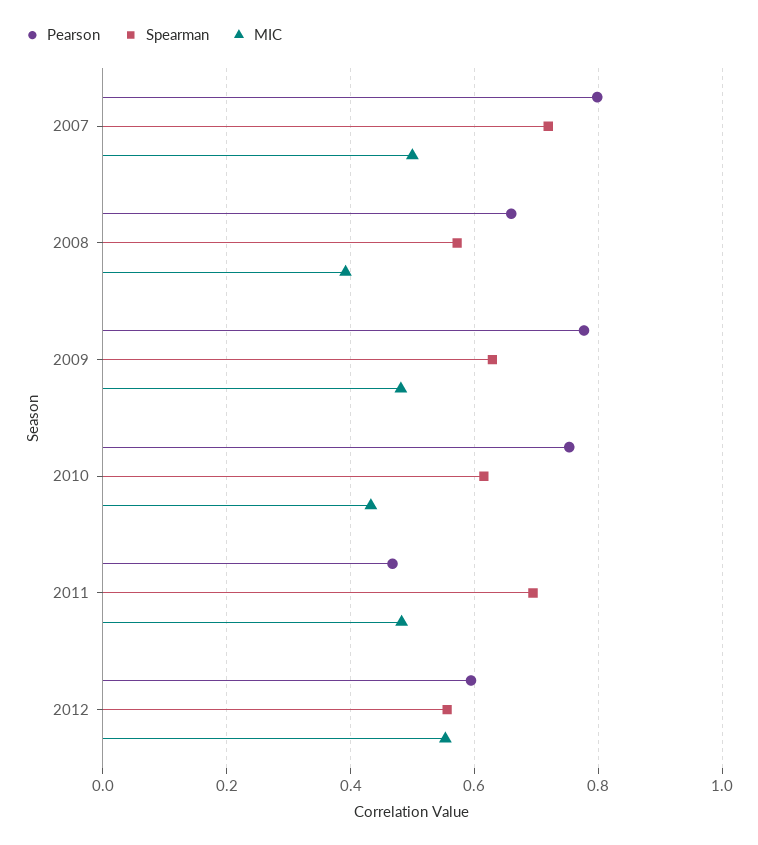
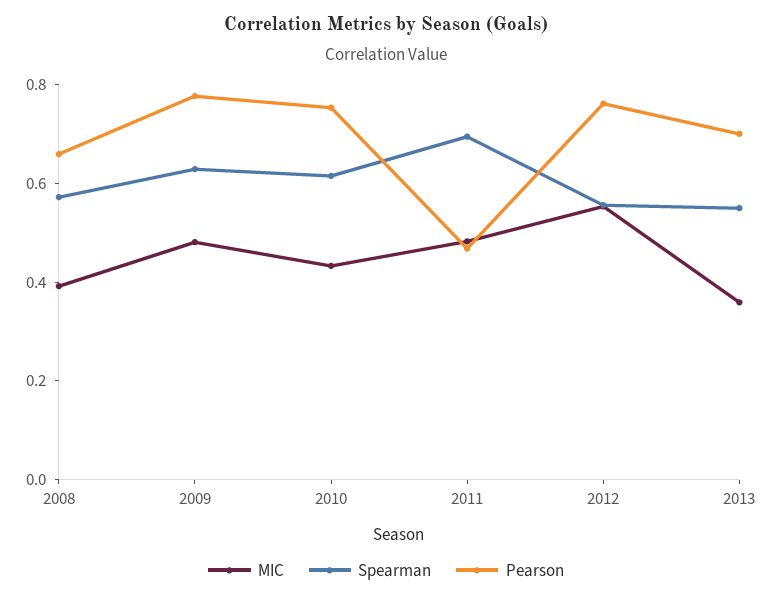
Pearson, 2007: 0.8 -> none
Spearman, 2007: 0.72 -> none
MIC, 2007: 0.5 -> none
Pearson, 2012: 0.6 -> 0.75
MIC, 2013: none -> 0.35
Spearman, 2013: none -> 0.55
Pearson, 2013: none -> 0.7

